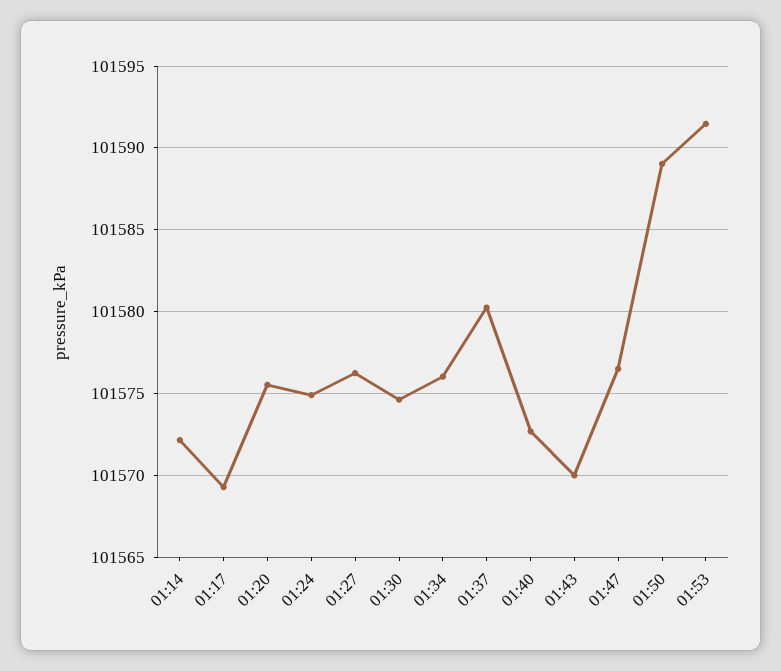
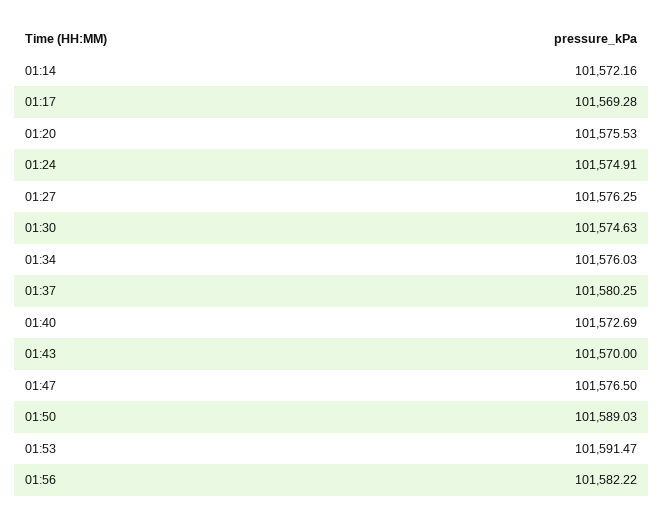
01:56: none -> 101582.22

